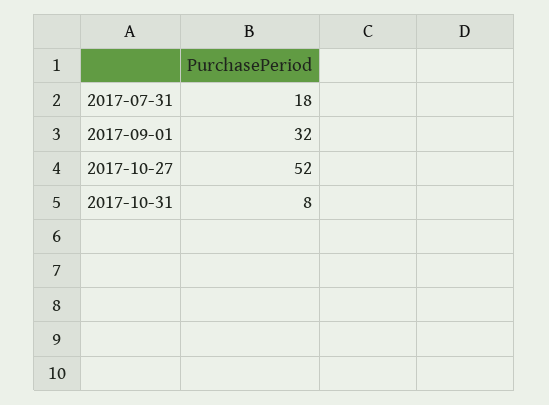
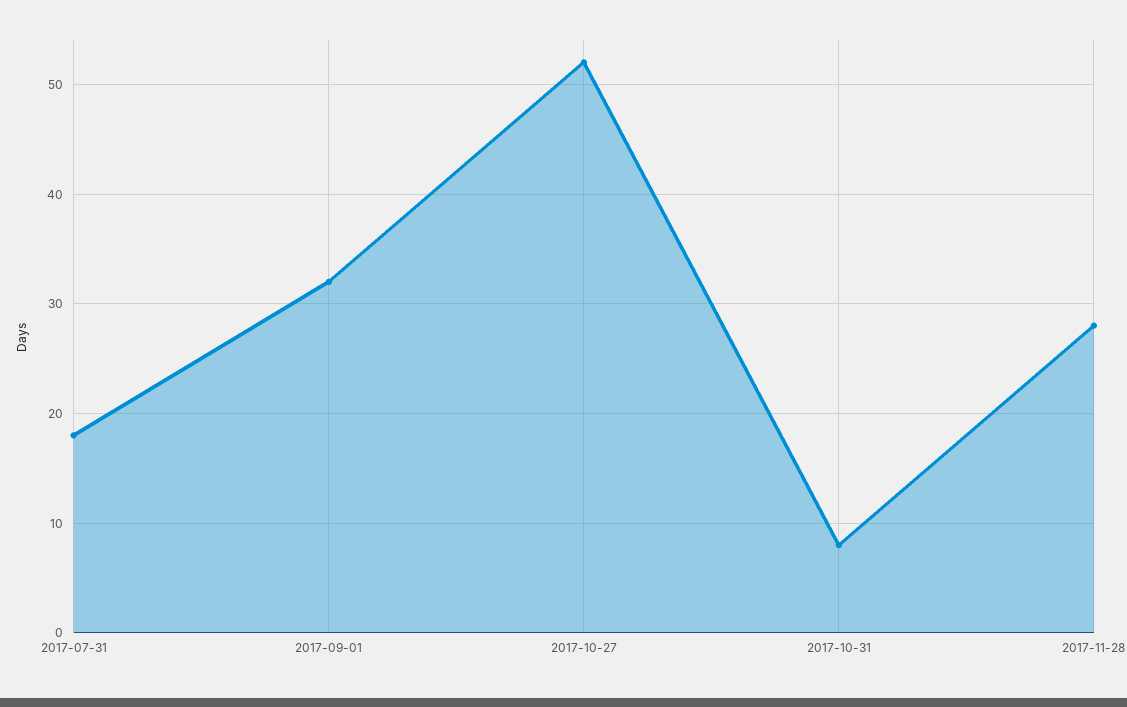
2017-11-28: none -> 28

